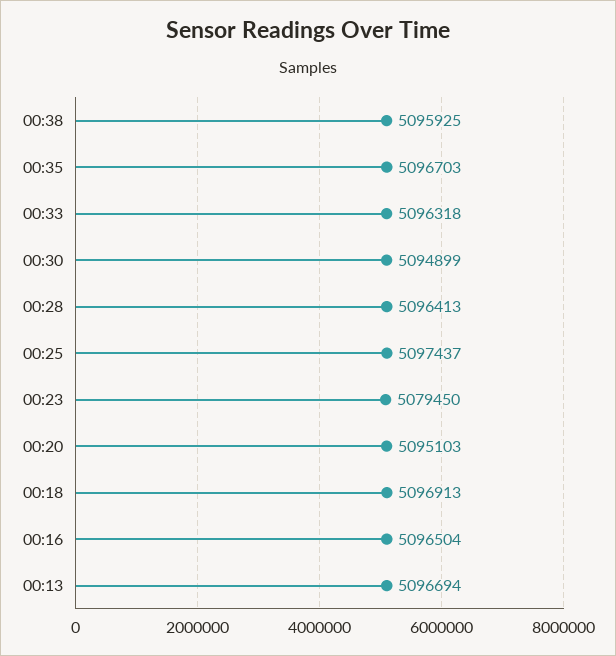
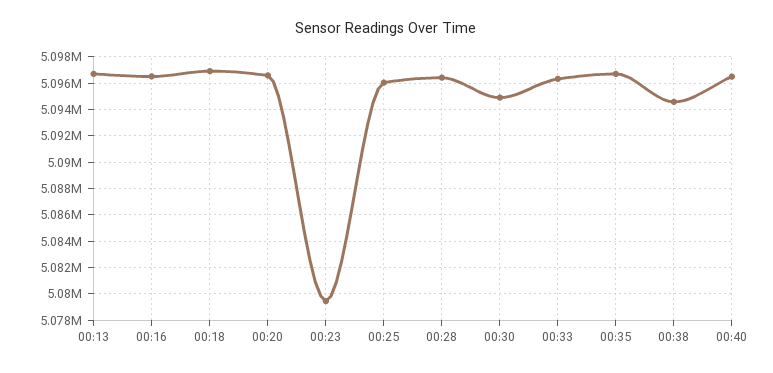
00:38: 5095925 -> 5094500
00:25: 5097437 -> 5096000
00:20: 5095103 -> 5096500
00:40: none -> 5096500

